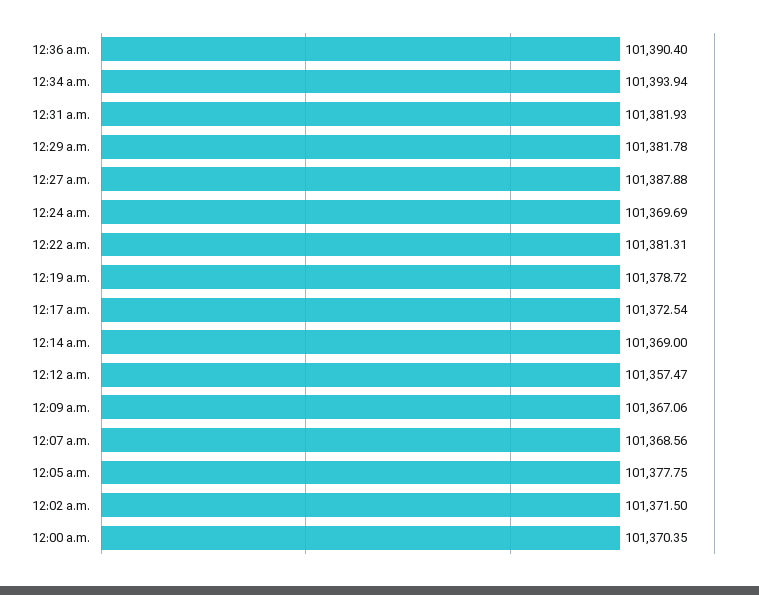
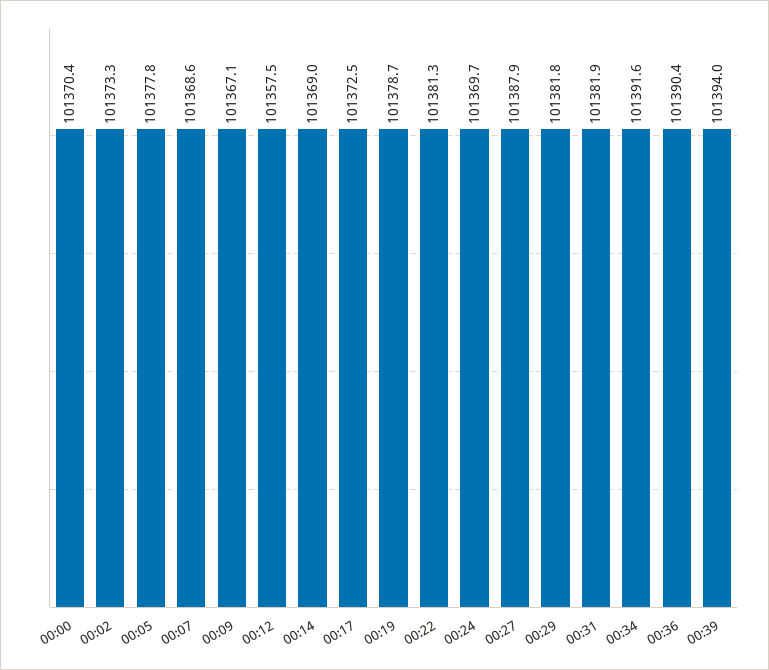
12:34 a.m.: 101393.94 -> 101391.6
12:02 a.m.: 101371.5 -> 101373.3
00:39: none -> 101394

